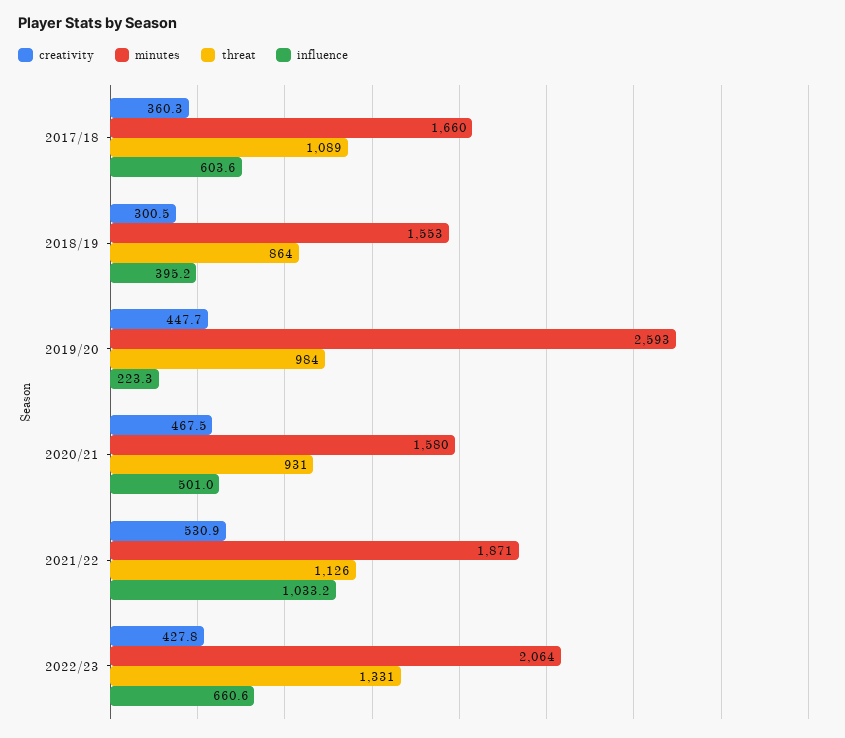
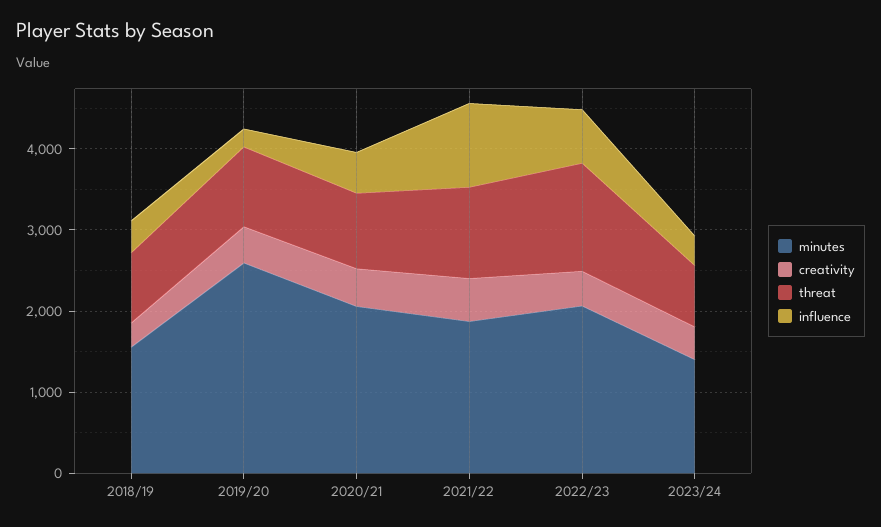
creativity, 2017/18: 360.3 -> none
minutes, 2017/18: 1660 -> none
threat, 2017/18: 1089 -> none
influence, 2017/18: 603.6 -> none
minutes, 2020/21: 1580 -> 2000
minutes, 2023/24: none -> 1400
creativity, 2023/24: none -> 400
threat, 2023/24: none -> 800
influence, 2023/24: none -> 400

